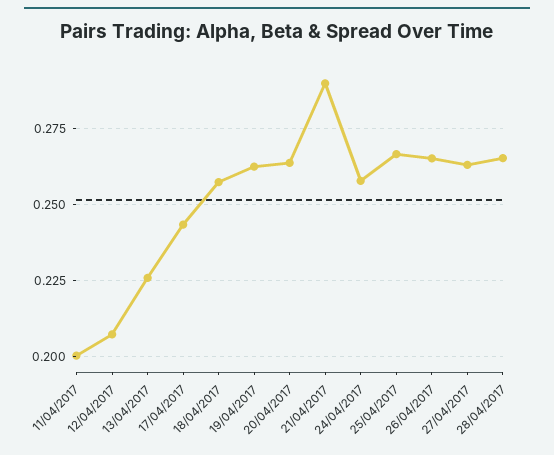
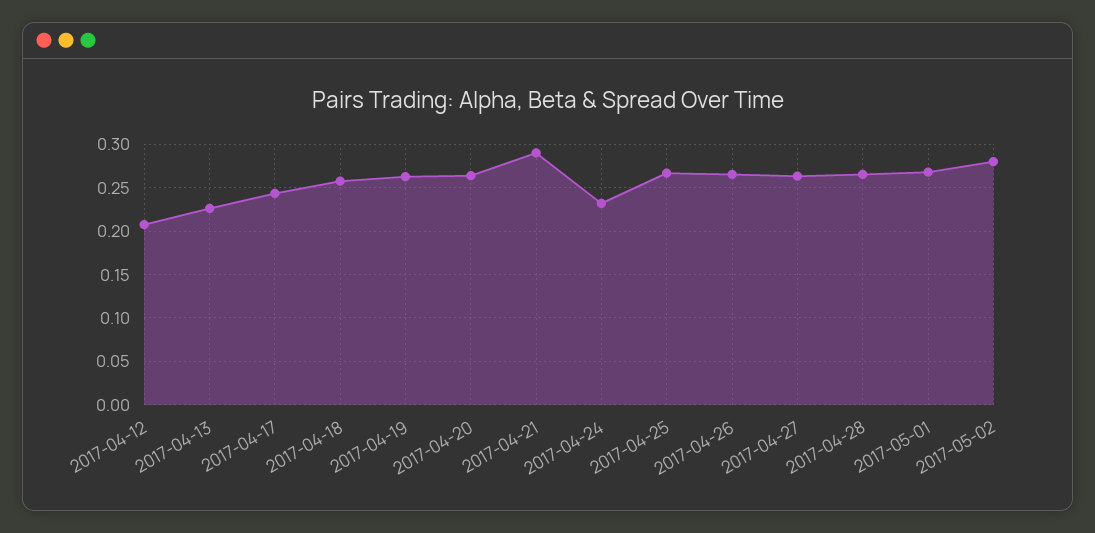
11/04/2017: 0.2 -> none
24/04/2017: 0.2575 -> 0.23
2017-05-01: none -> 0.27
2017-05-02: none -> 0.28

